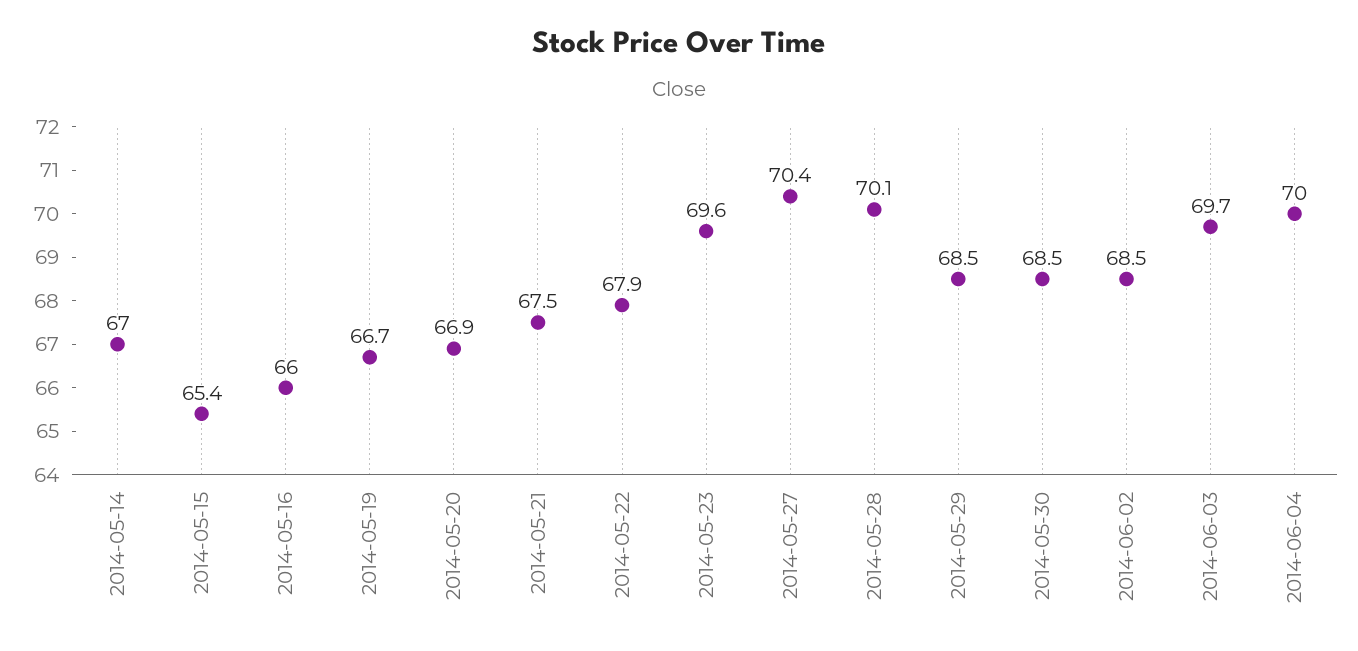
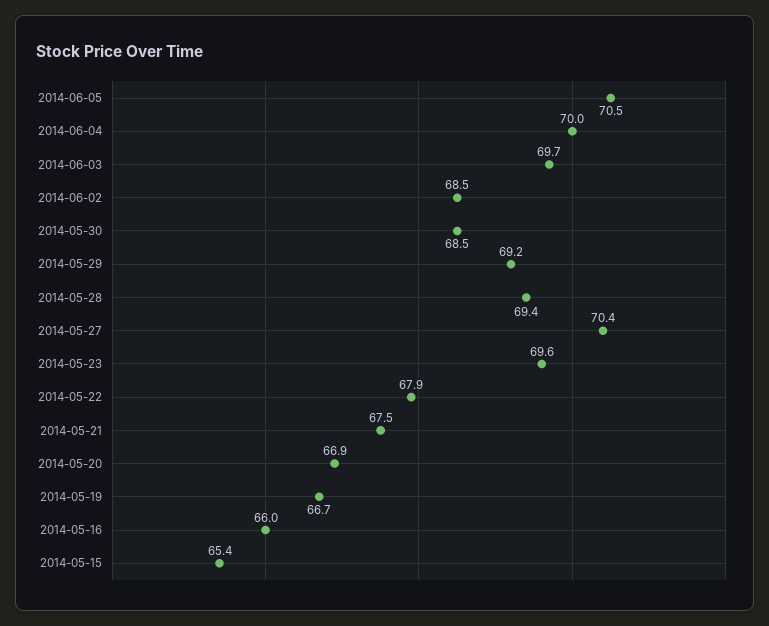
2014-05-14: 67 -> none
2014-05-28: 70.1 -> 69.4
2014-05-29: 68.5 -> 69.2
2014-06-05: none -> 70.5

